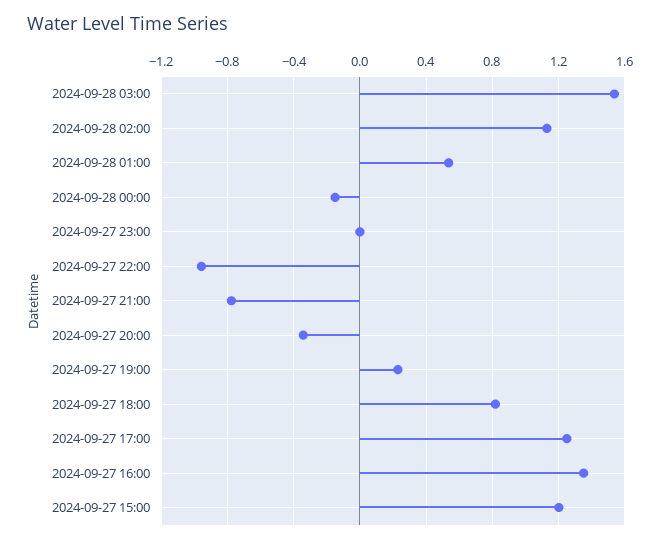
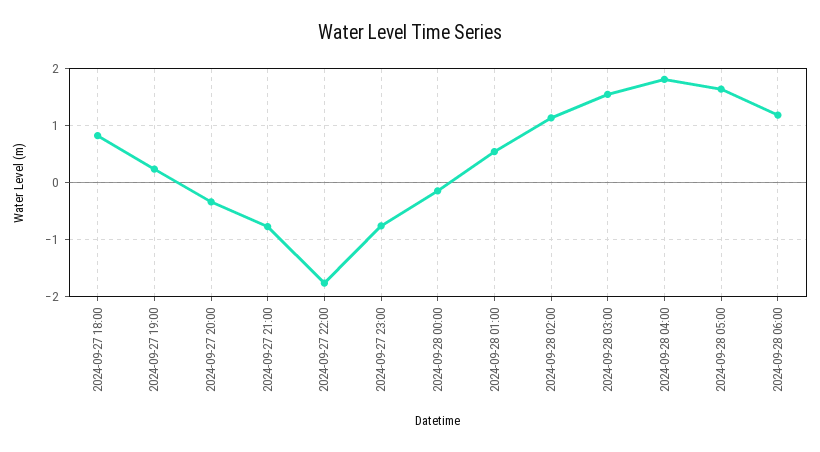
2024-09-27 23:00: 0 -> -0.8
2024-09-27 22:00: -0.95 -> -1.8
2024-09-27 17:00: 1.25 -> none
2024-09-27 16:00: 1.35 -> none
2024-09-27 15:00: 1.2 -> none
2024-09-28 04:00: none -> 1.8
2024-09-28 05:00: none -> 1.6
2024-09-28 06:00: none -> 1.2

